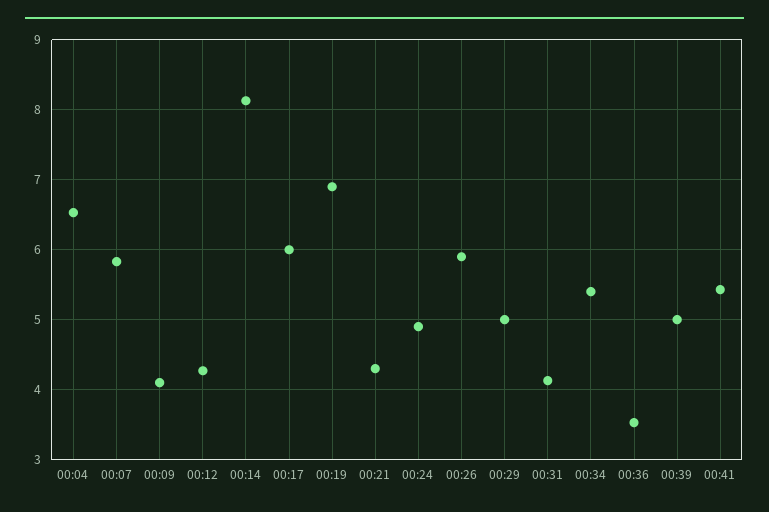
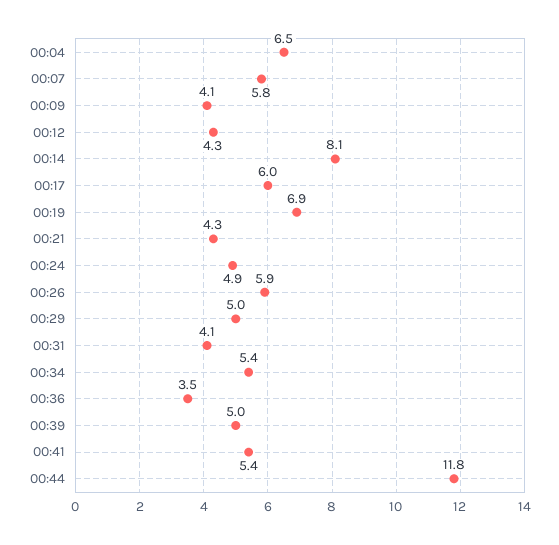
00:44: none -> 11.8

